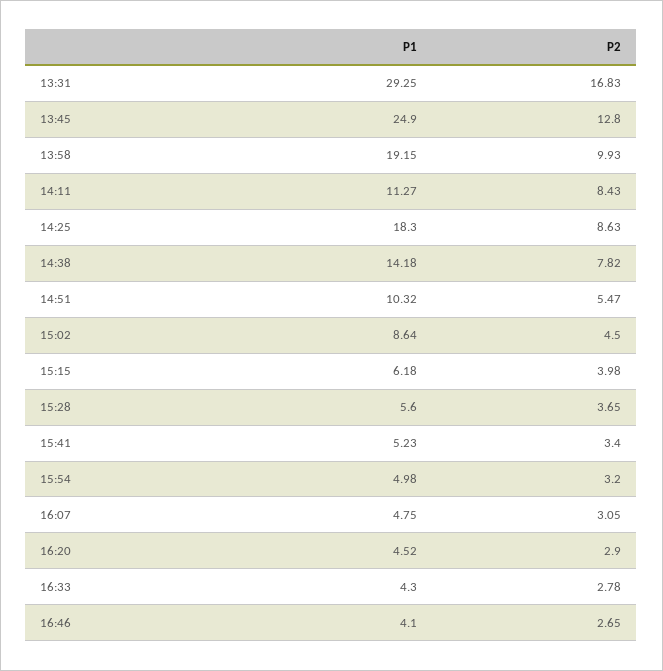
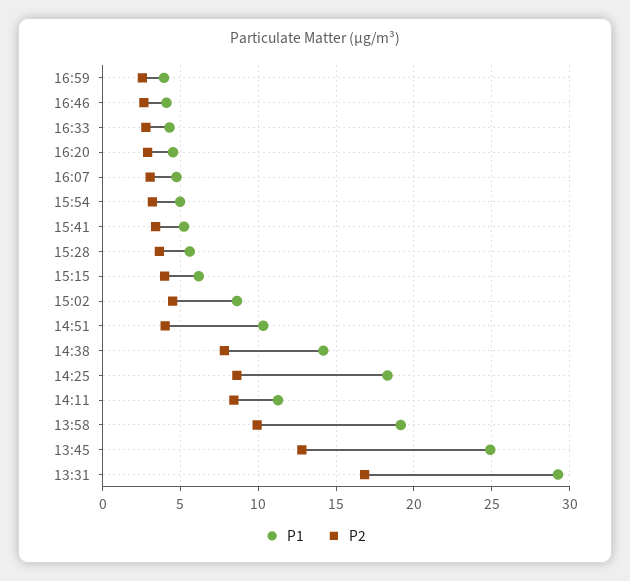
P2, 14:51: 5.47 -> 4
P1, 16:59: none -> 4
P2, 16:59: none -> 2.5

